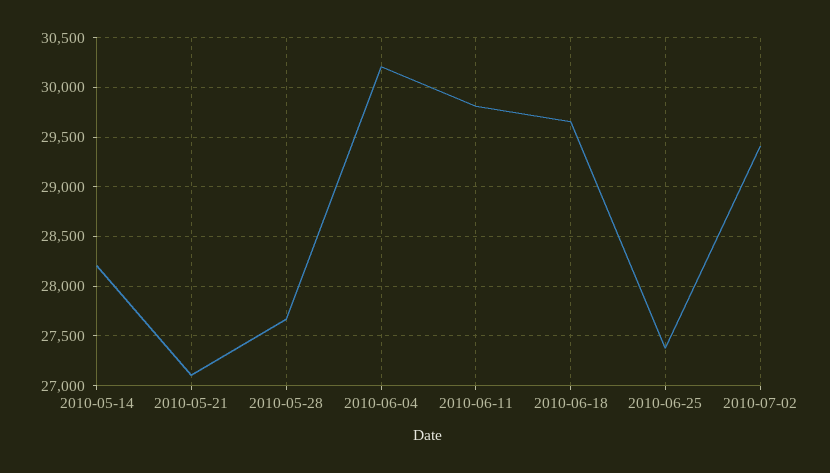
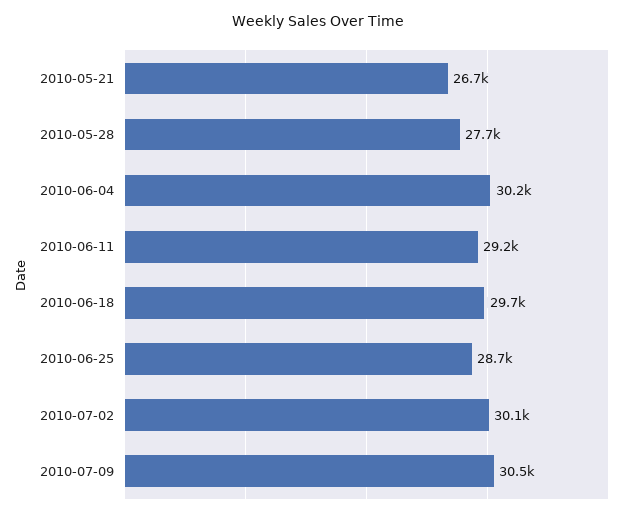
2010-05-14: 28200 -> none
2010-05-21: 27100 -> 26700
2010-06-11: 29800 -> 29200
2010-06-25: 27400 -> 28700
2010-07-02: 29400 -> 30100
2010-07-09: none -> 30500

